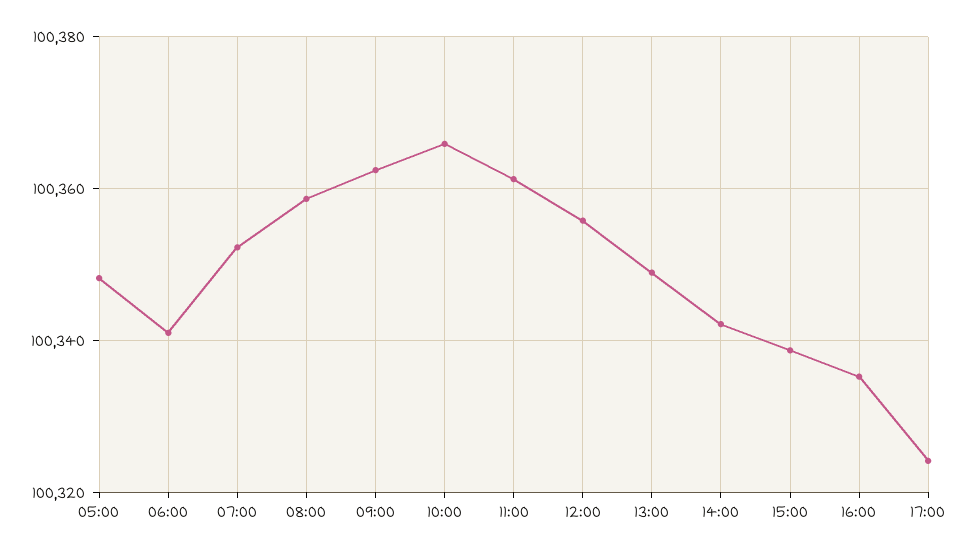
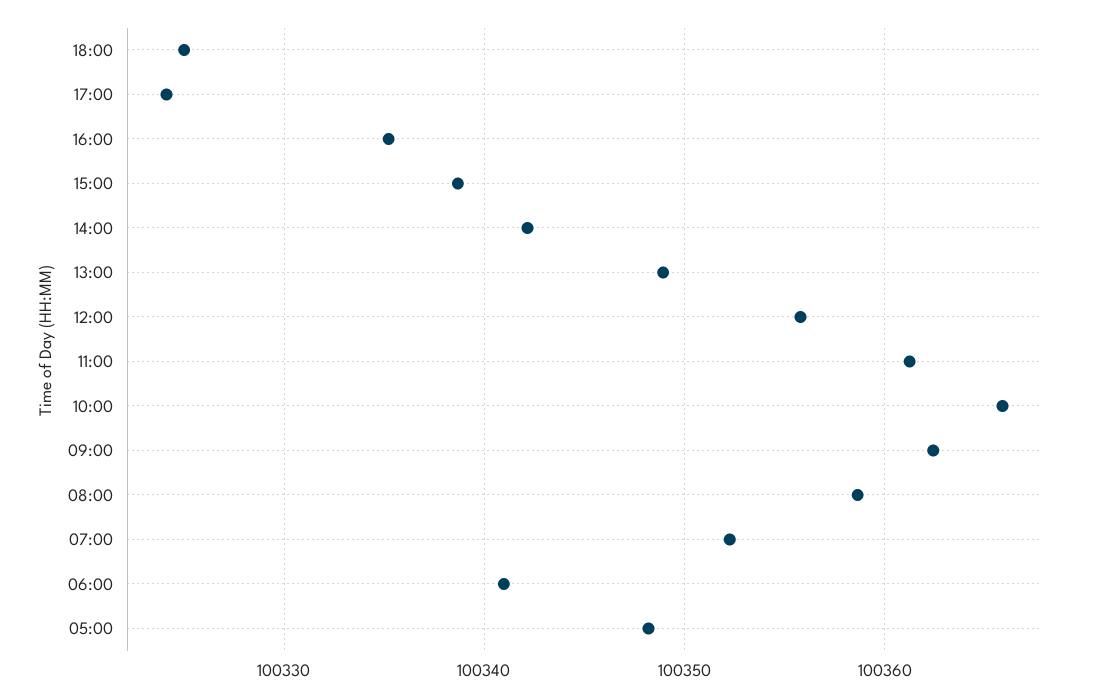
18:00: none -> 100325

